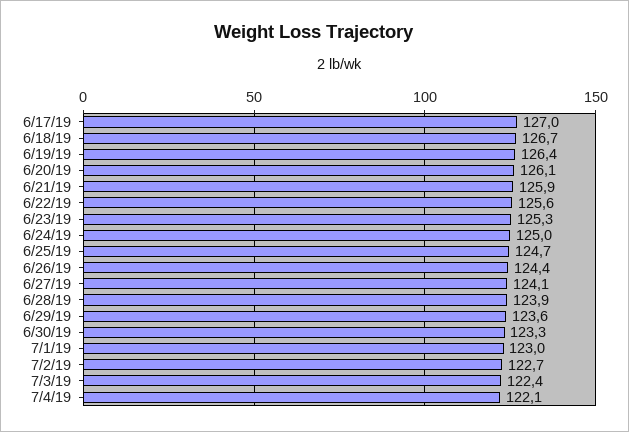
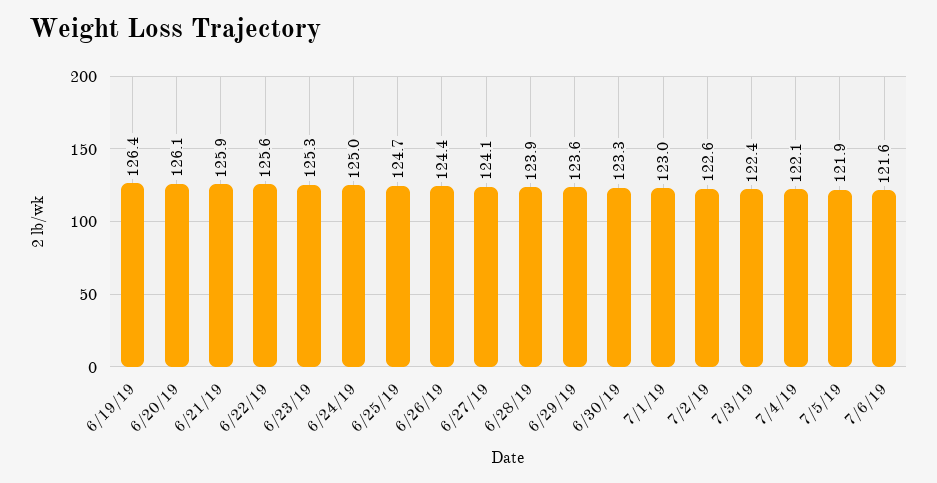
6/17/19: 127 -> none
6/18/19: 126.7 -> none
7/2/19: 122.7 -> 122.6
7/5/19: none -> 121.9
7/6/19: none -> 121.6

